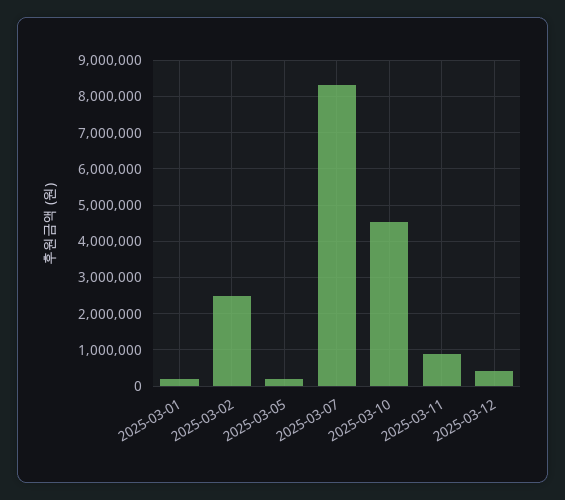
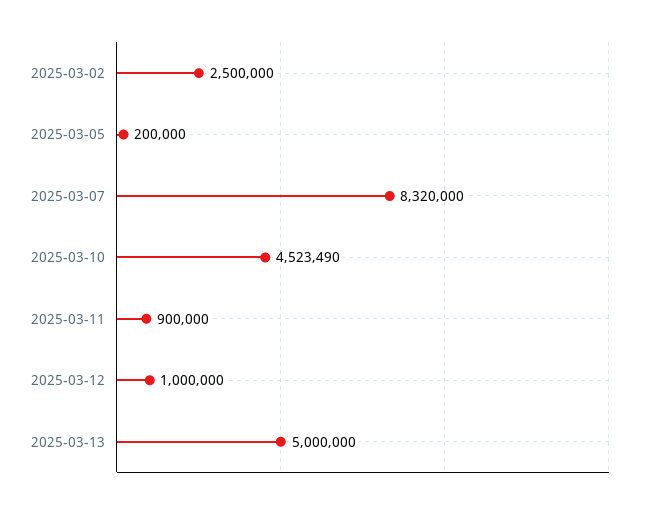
2025-03-01: 200000 -> none
2025-03-12: 400000 -> 1000000
2025-03-13: none -> 5000000

